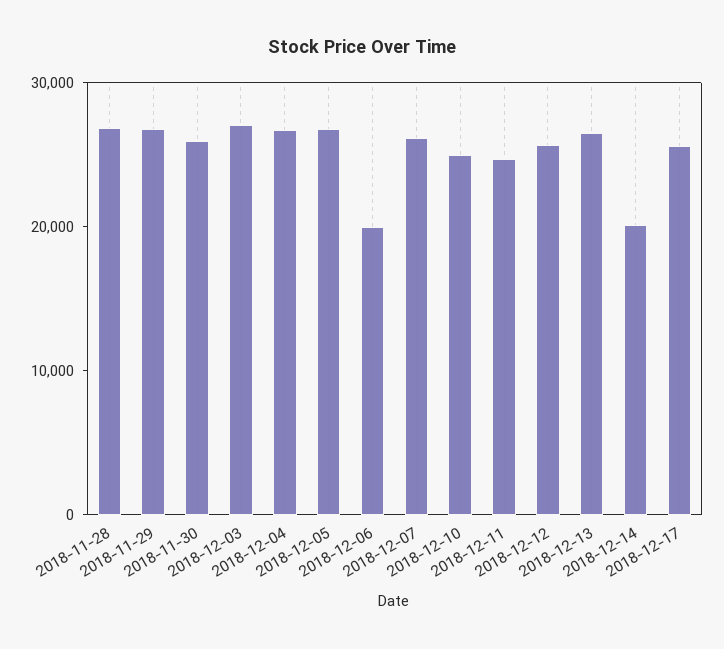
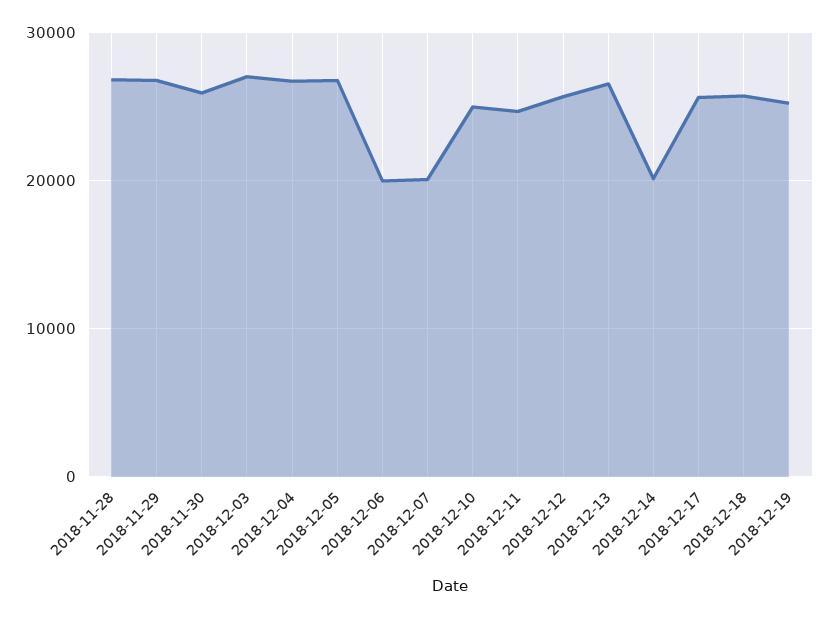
2018-12-07: 26000 -> 20000
2018-12-18: none -> 26000
2018-12-19: none -> 25000

